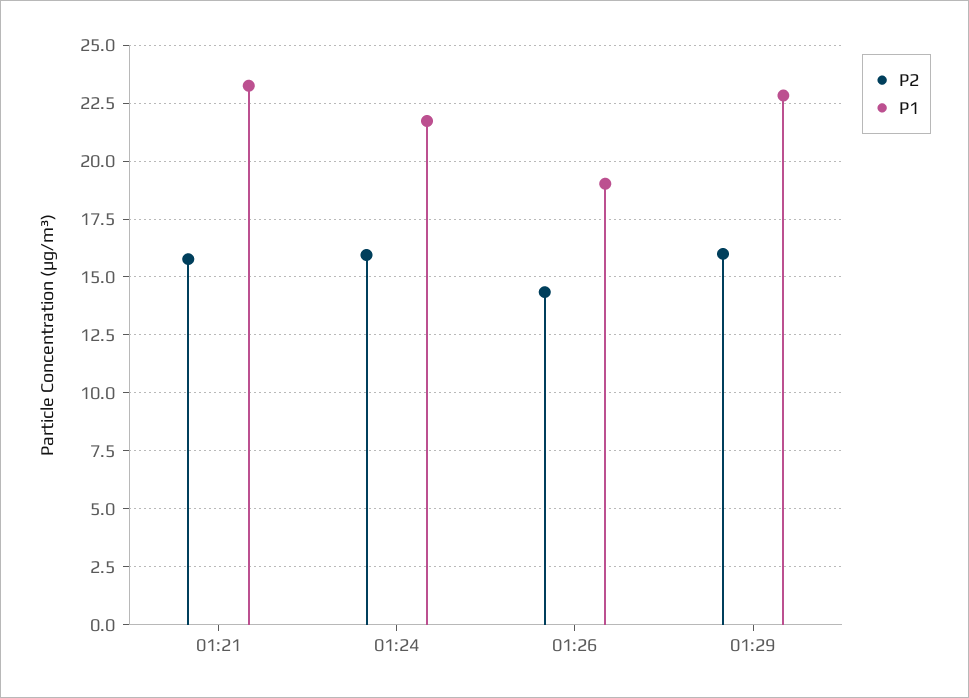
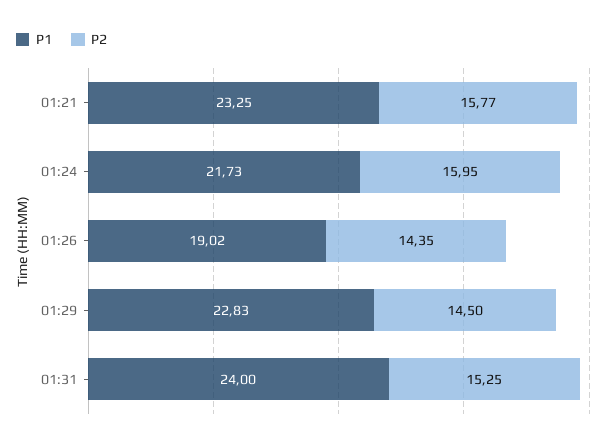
P2, 01:29: 16 -> 14.5
P1, 01:31: none -> 24
P2, 01:31: none -> 15.25

